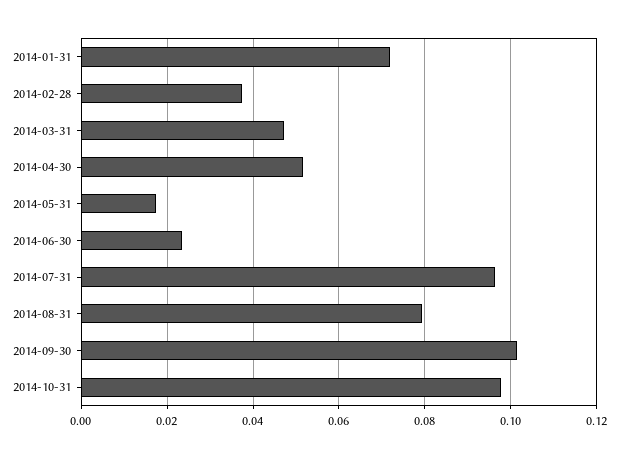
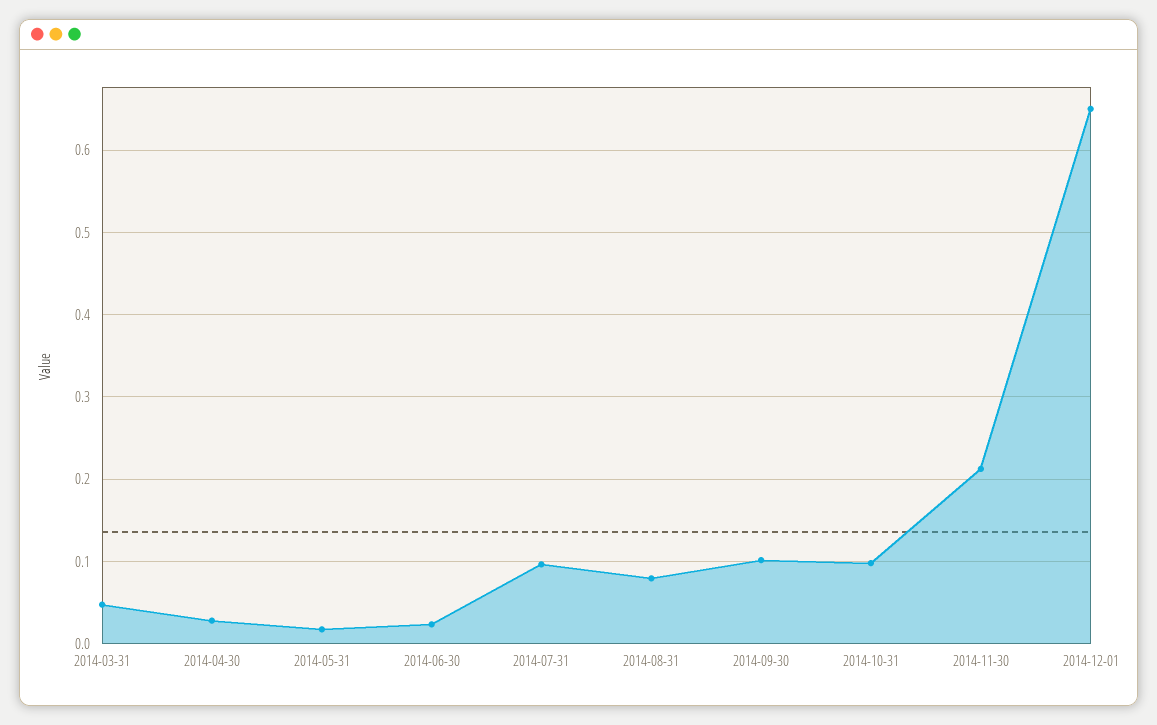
2014-01-31: 0.072 -> none
2014-02-28: 0.038 -> none
2014-04-30: 0.052 -> 0.03
2014-11-30: none -> 0.21
2014-12-01: none -> 0.65

